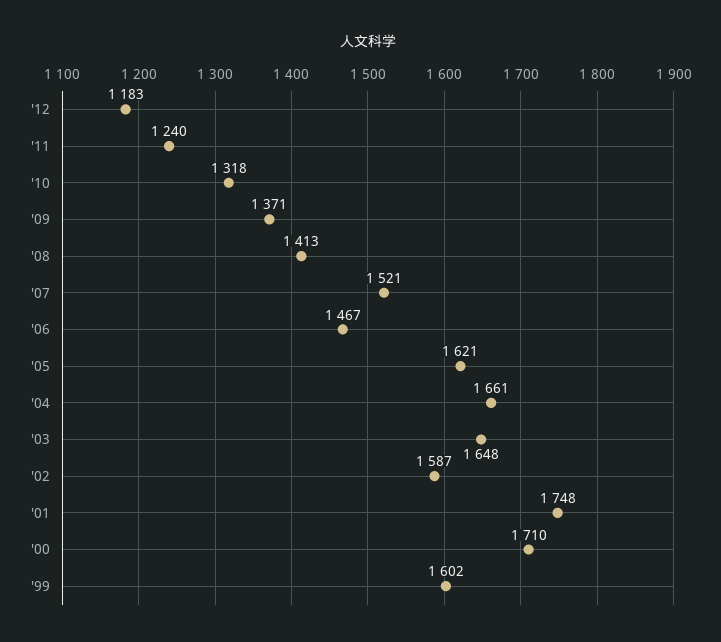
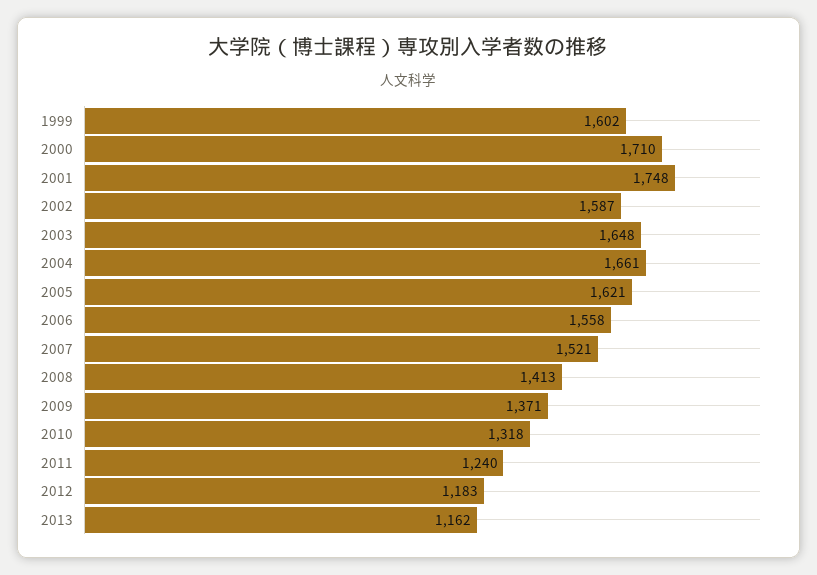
'06: 1467 -> 1558
2013: none -> 1162

